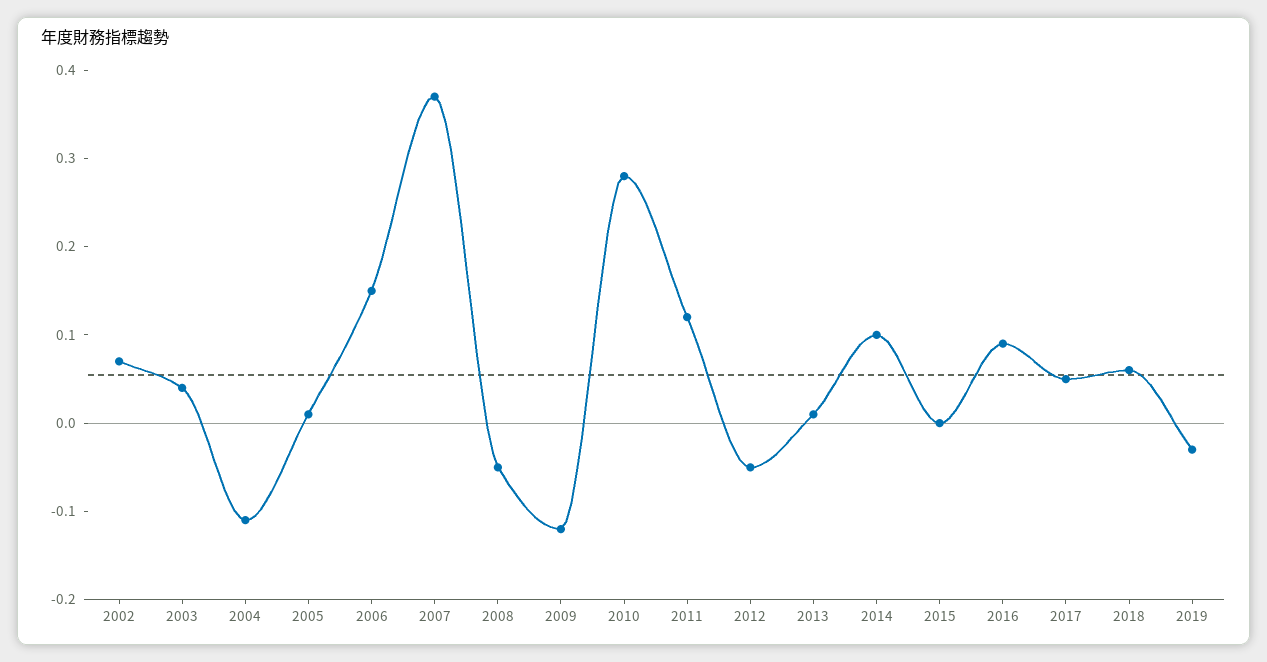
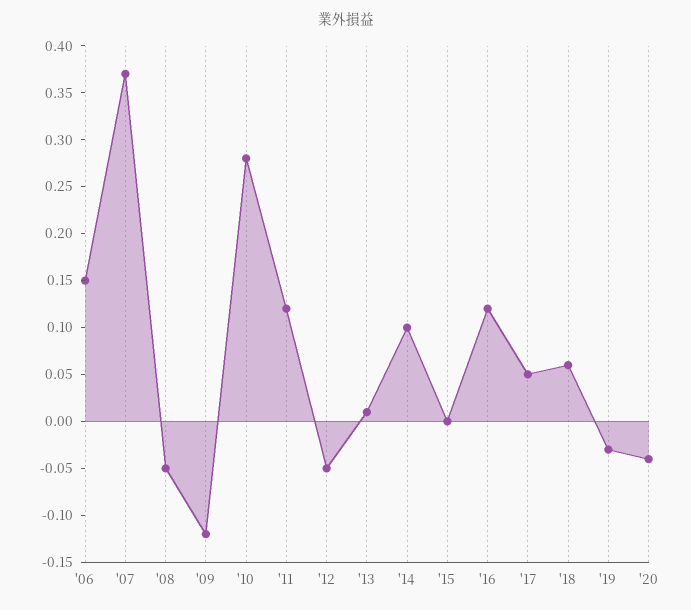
2002: 0.07 -> none
2003: 0.04 -> none
2004: -0.11 -> none
2005: 0.01 -> none
2016: 0.09 -> 0.12
'20: none -> -0.04

